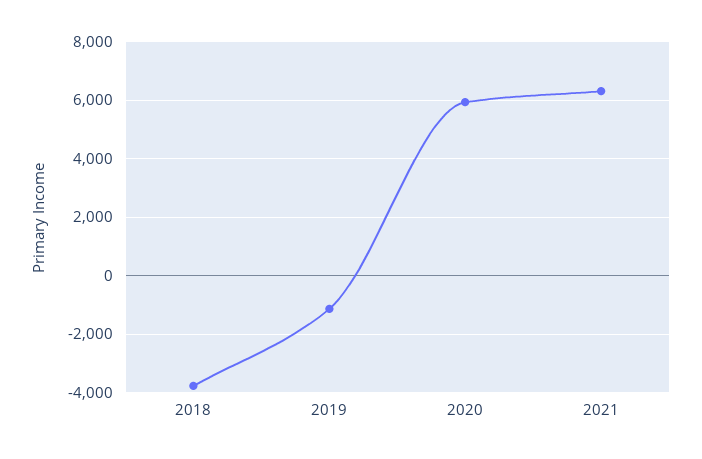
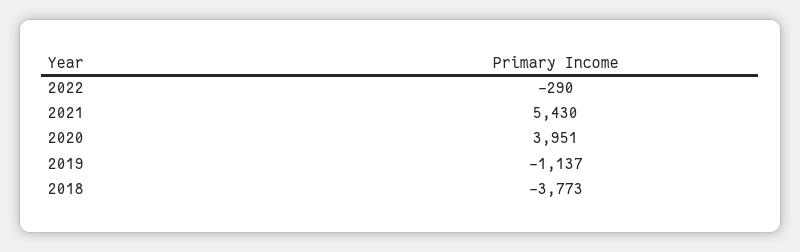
2020: 6000 -> 3951
2021: 6250 -> 5430
2022: none -> -290

